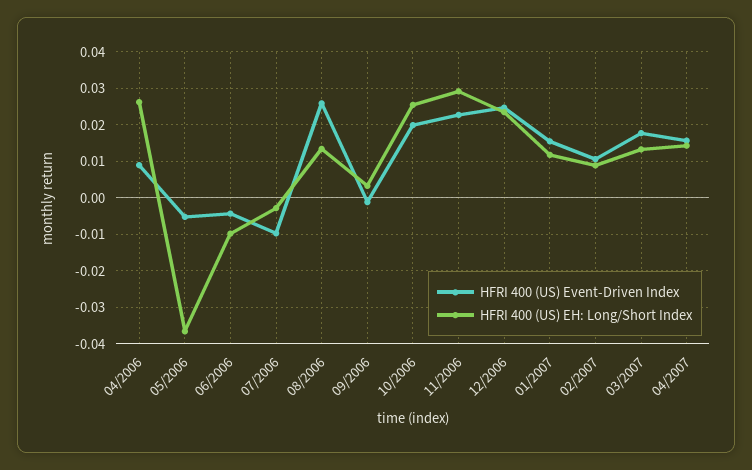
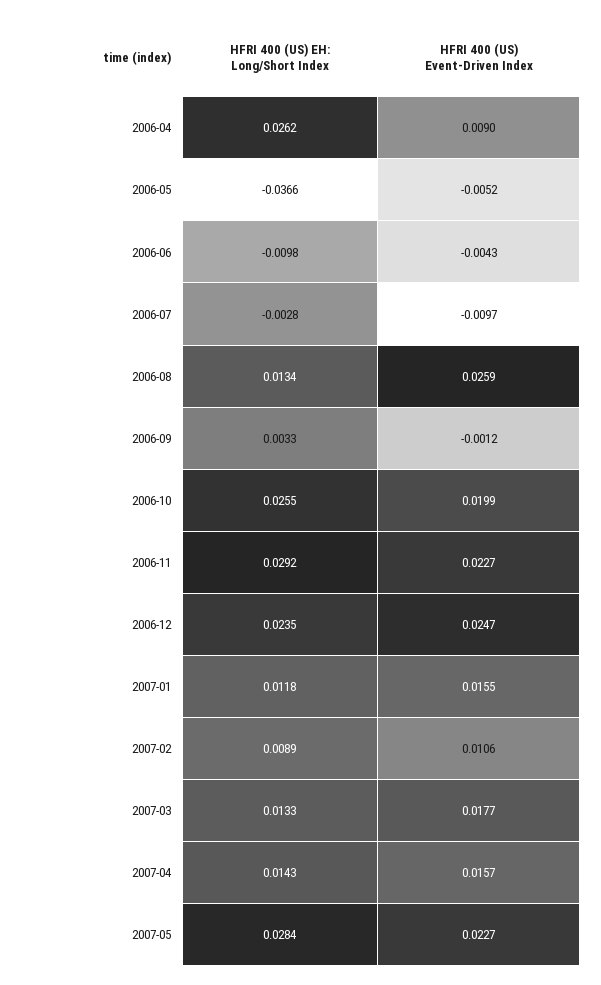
HFRI 400 (US) EH: Long/Short Index, 2007-05: none -> 0.0284
HFRI 400 (US) Event-Driven Index, 2007-05: none -> 0.0227

